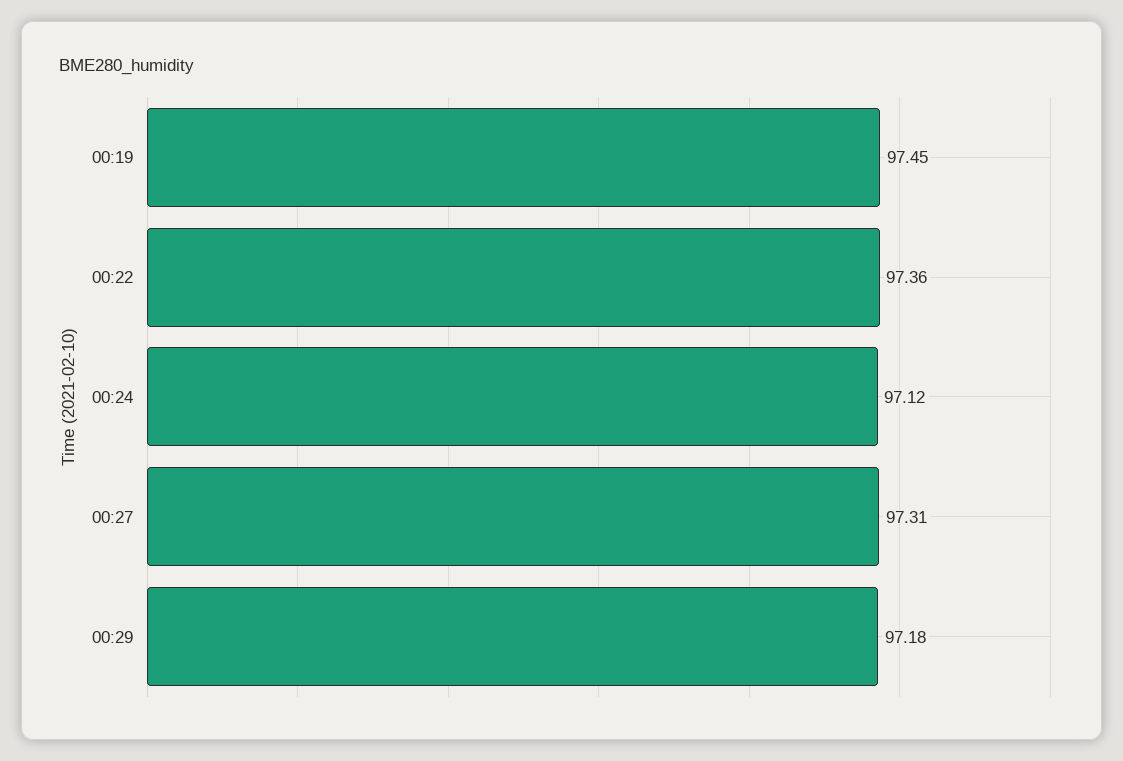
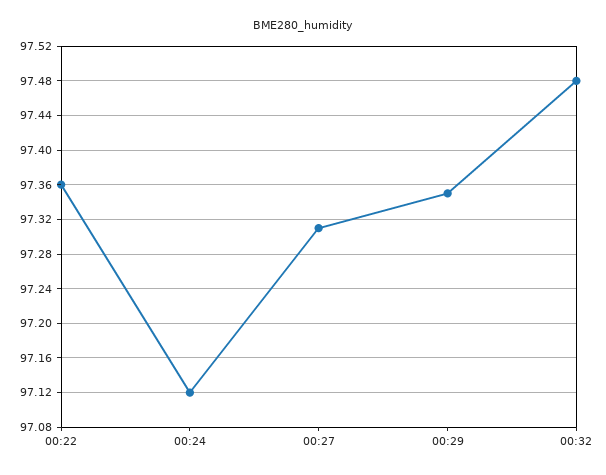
00:19: 97.45 -> none
00:29: 97.18 -> 97.35
00:32: none -> 97.48

